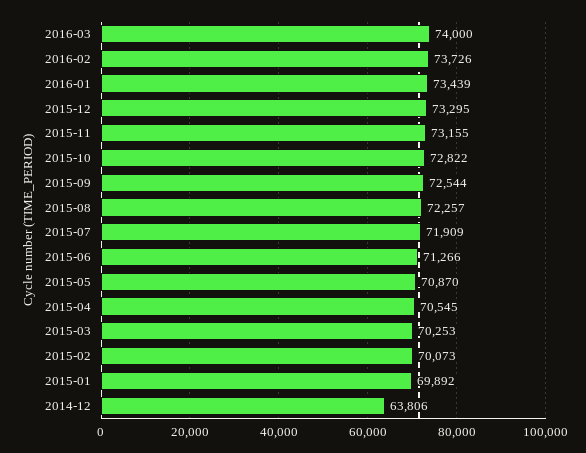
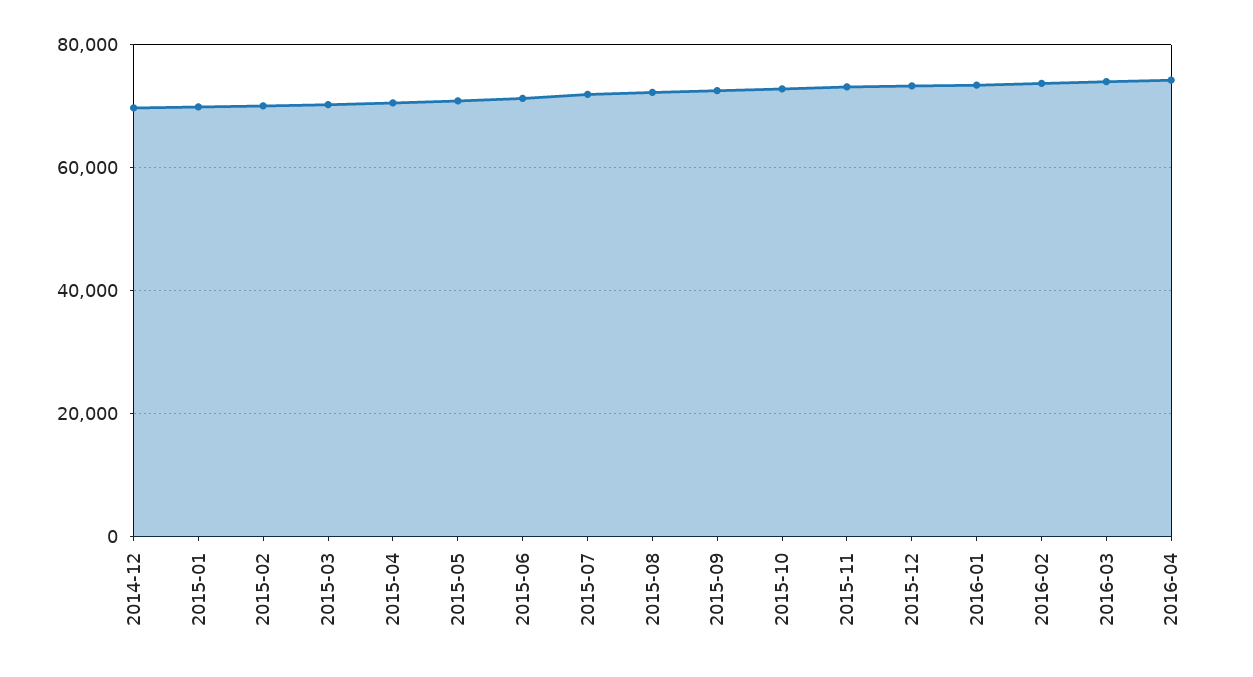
2014-12: 63806 -> 70000
2016-04: none -> 74000

